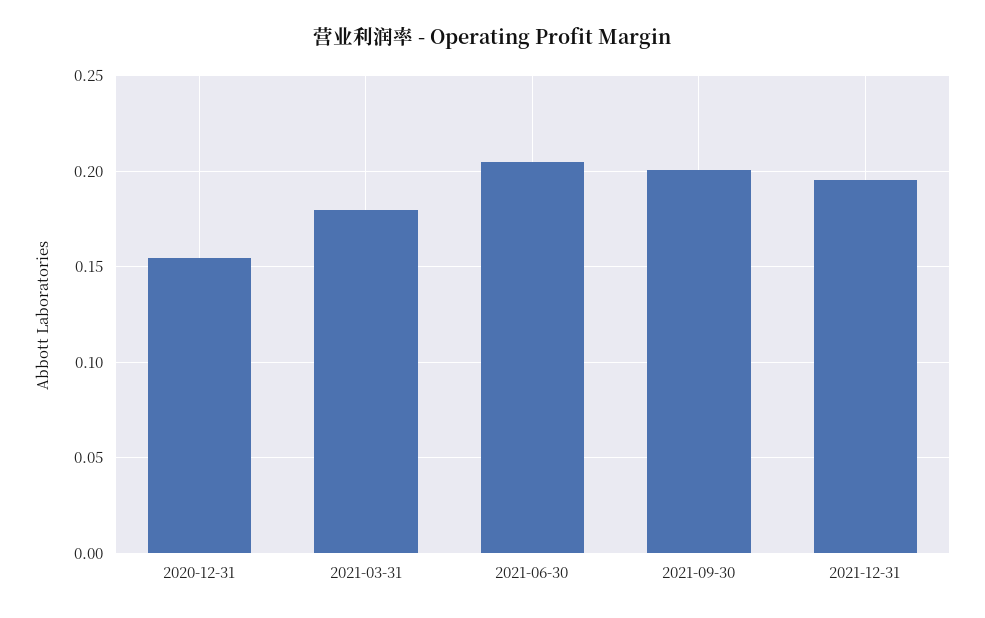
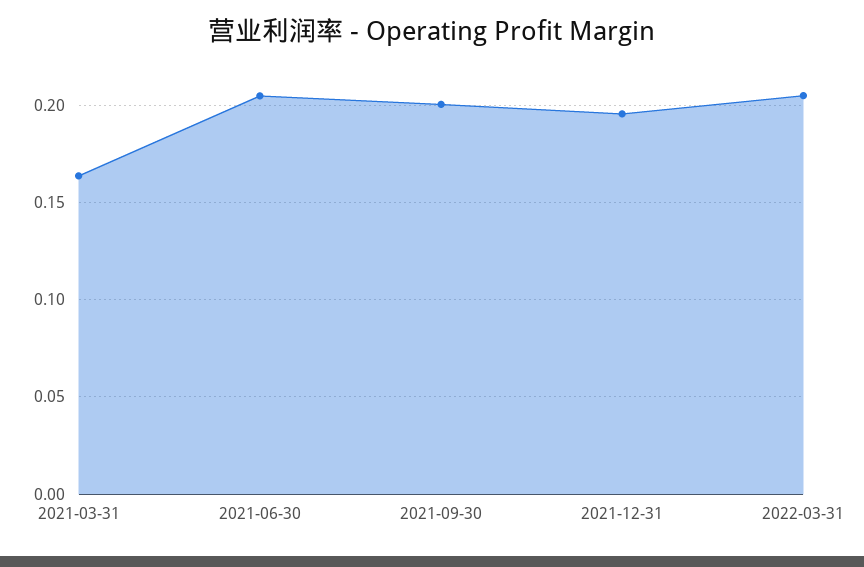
2020-12-31: 0.155 -> none
2021-03-31: 0.18 -> 0.165
2022-03-31: none -> 0.205

